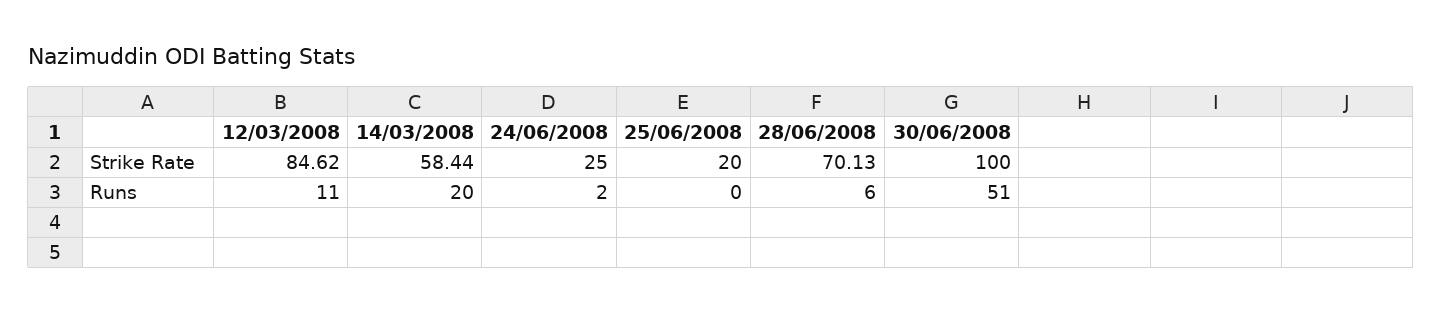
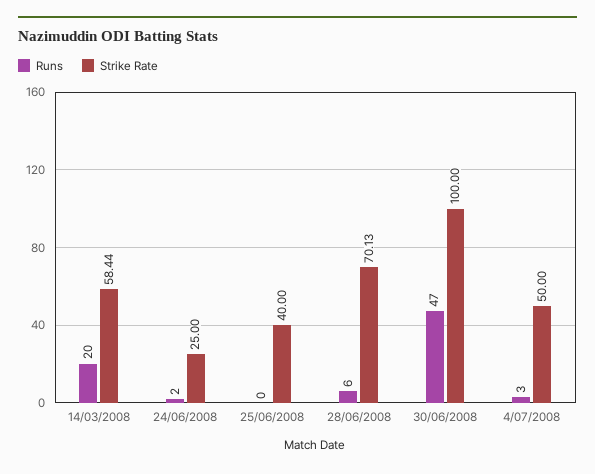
Strike Rate, 12/03/2008: 84.62 -> none
Strike Rate, 25/06/2008: 20 -> 40
Runs, 12/03/2008: 11 -> none
Runs, 30/06/2008: 51 -> 47
Runs, 4/07/2008: none -> 3
Strike Rate, 4/07/2008: none -> 50

